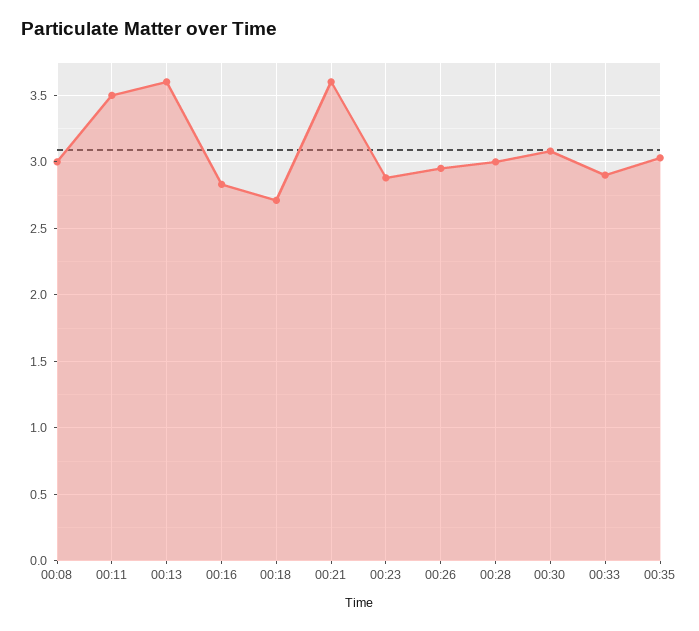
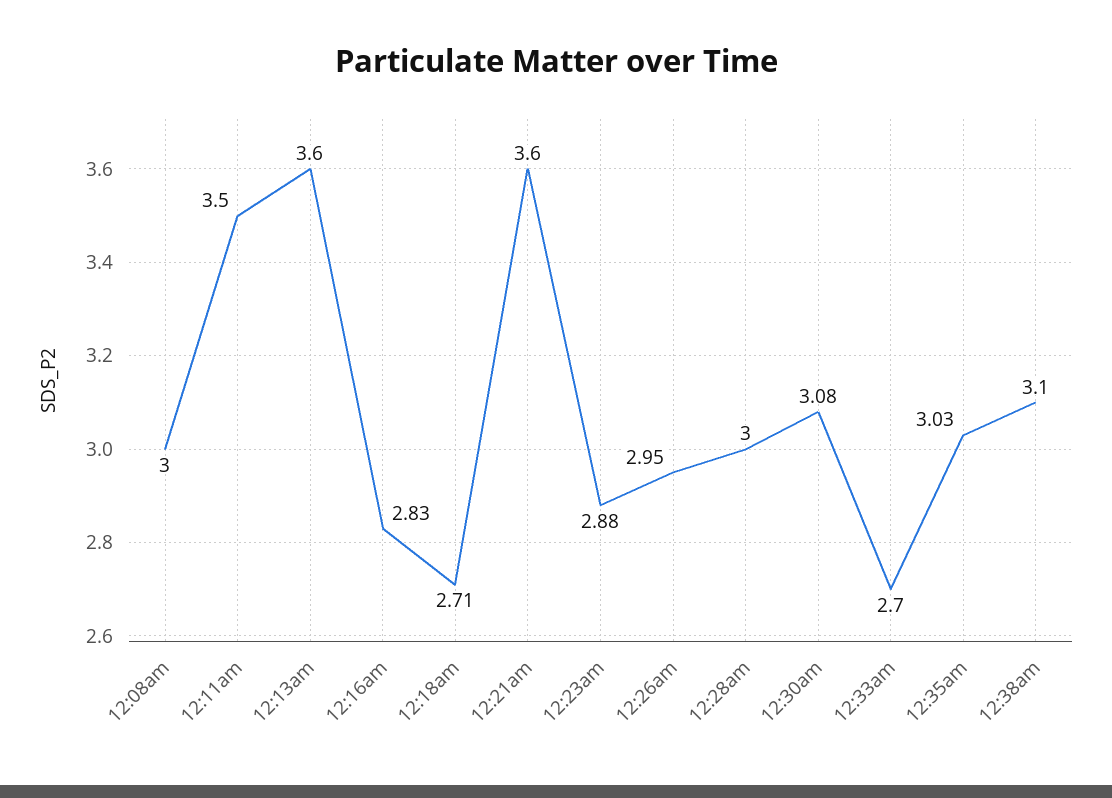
00:33: 2.9 -> 2.7
12:38am: none -> 3.1

